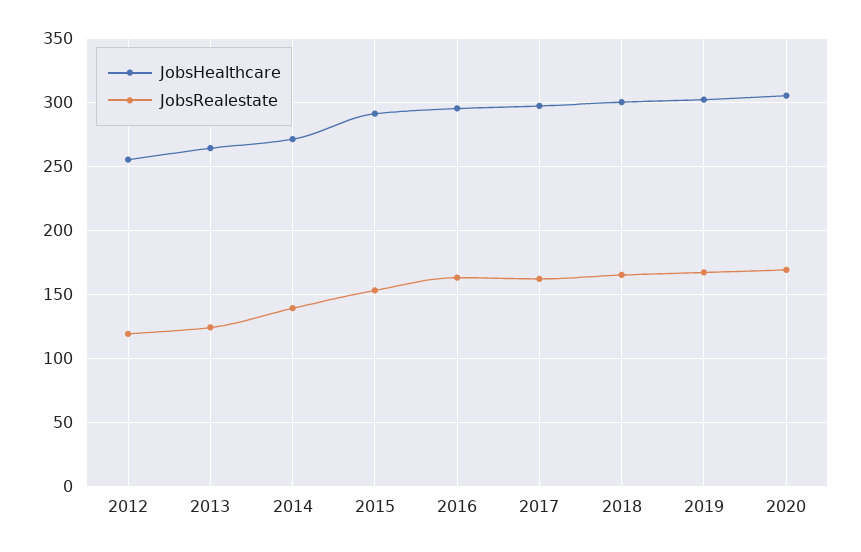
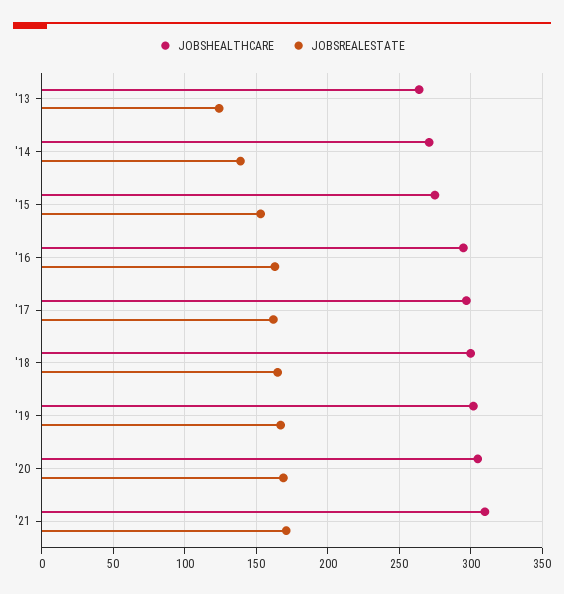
JobsHealthcare, 2012: 255 -> none
JobsRealestate, 2012: 120 -> none
JobsHealthcare, 2015: 290 -> 275
JobsHealthcare, '21: none -> 310
JobsRealestate, '21: none -> 170

